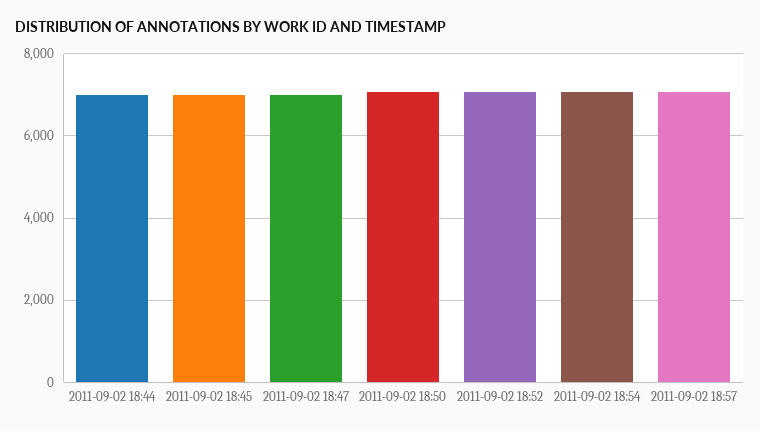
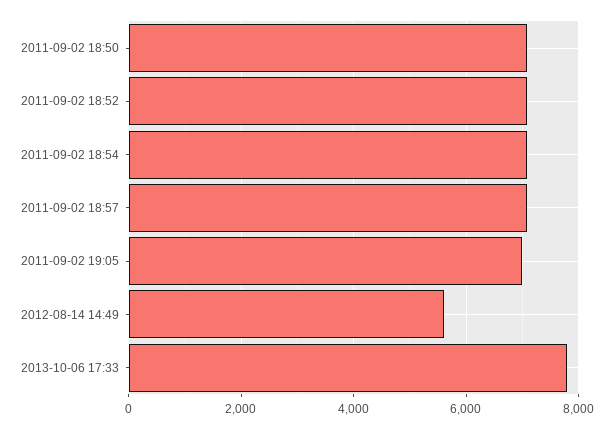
2011-09-02 18:44: 7000 -> none
2011-09-02 18:45: 7000 -> none
2011-09-02 18:47: 7000 -> none
2011-09-02 19:05: none -> 7000
2012-08-14 14:49: none -> 5600
2013-10-06 17:33: none -> 7800

